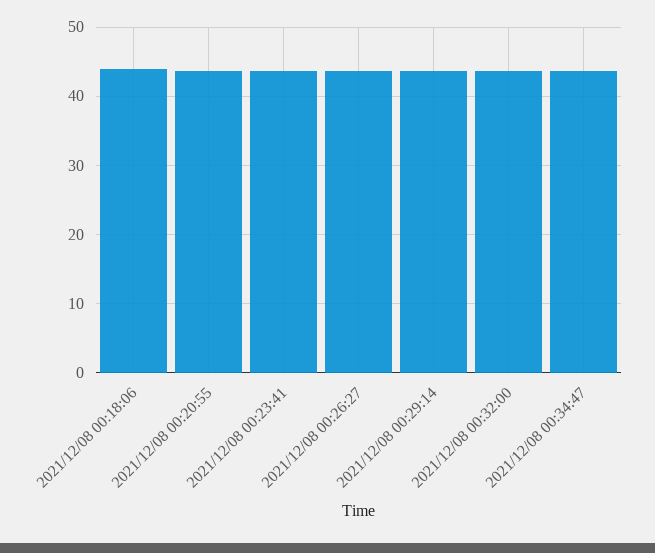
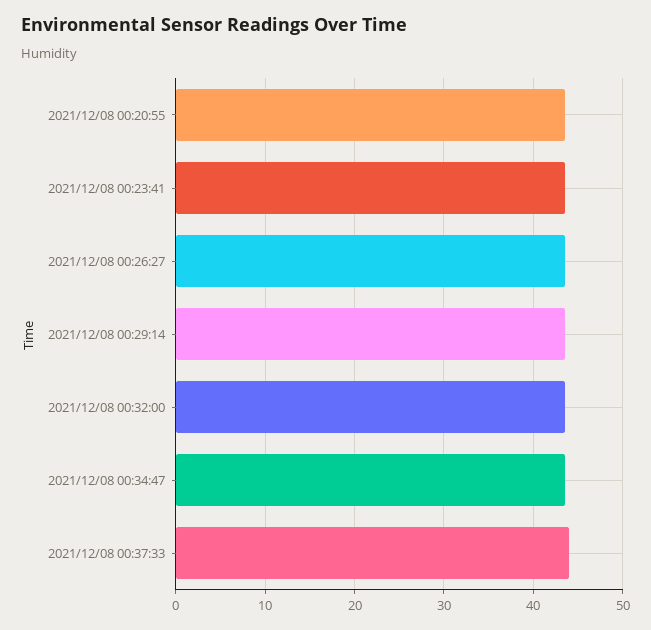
2021/12/08 00:18:06: 44 -> none
2021/12/08 00:37:33: none -> 44

